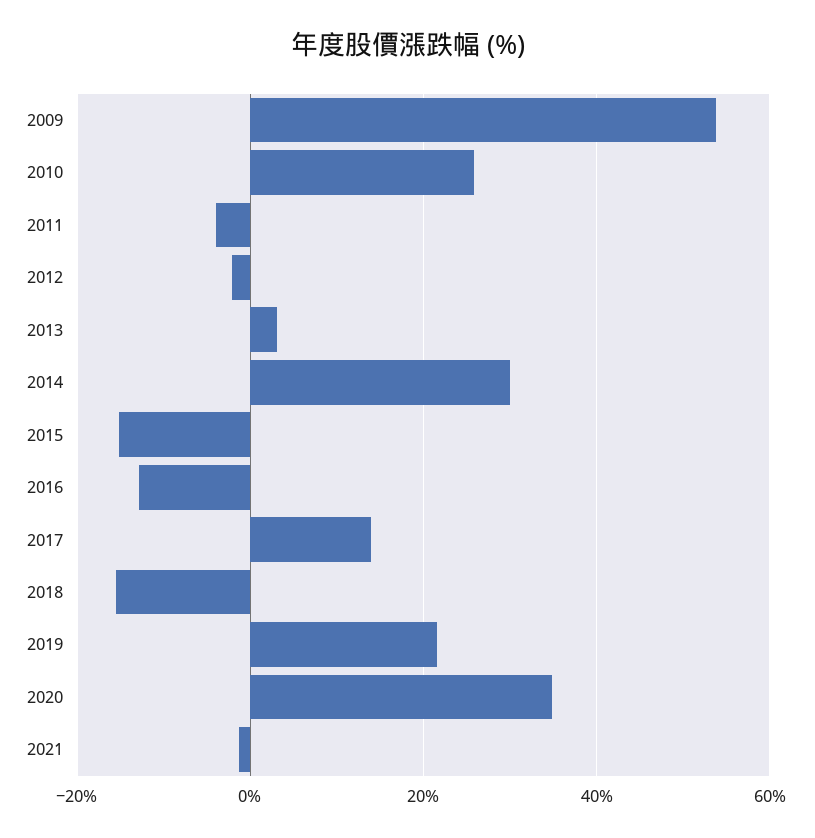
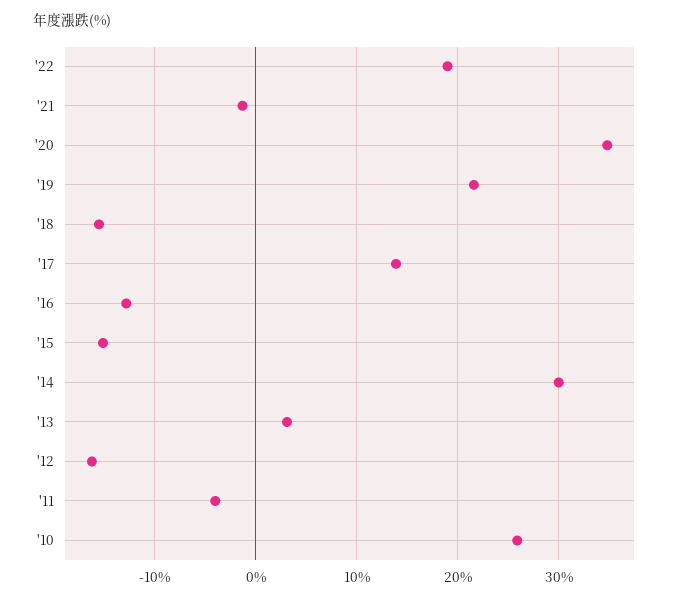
2009: 54 -> none
2012: -2 -> -16
'22: none -> 19

